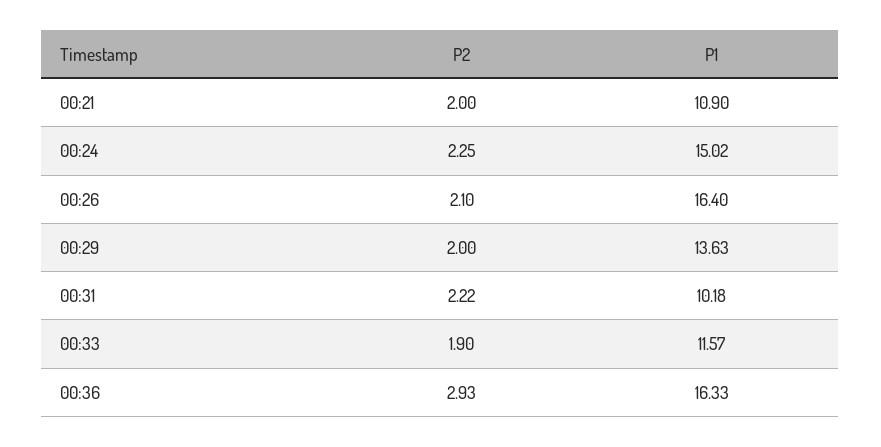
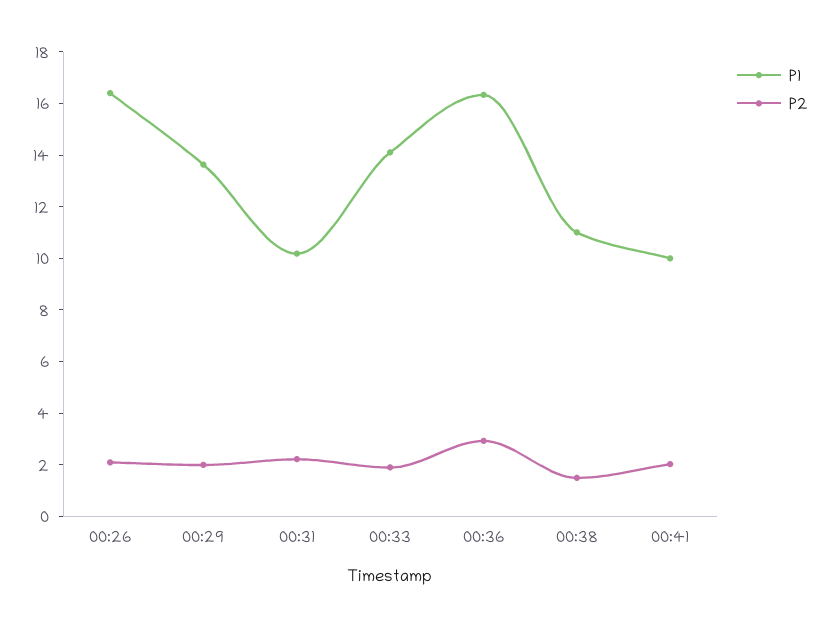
P2, 00:21: 2 -> none
P1, 00:21: 10.9 -> none
P2, 00:24: 2.25 -> none
P1, 00:24: 15.02 -> none
P1, 00:33: 11.57 -> 14
P1, 00:38: none -> 11
P2, 00:38: none -> 1.5
P1, 00:41: none -> 10
P2, 00:41: none -> 2

